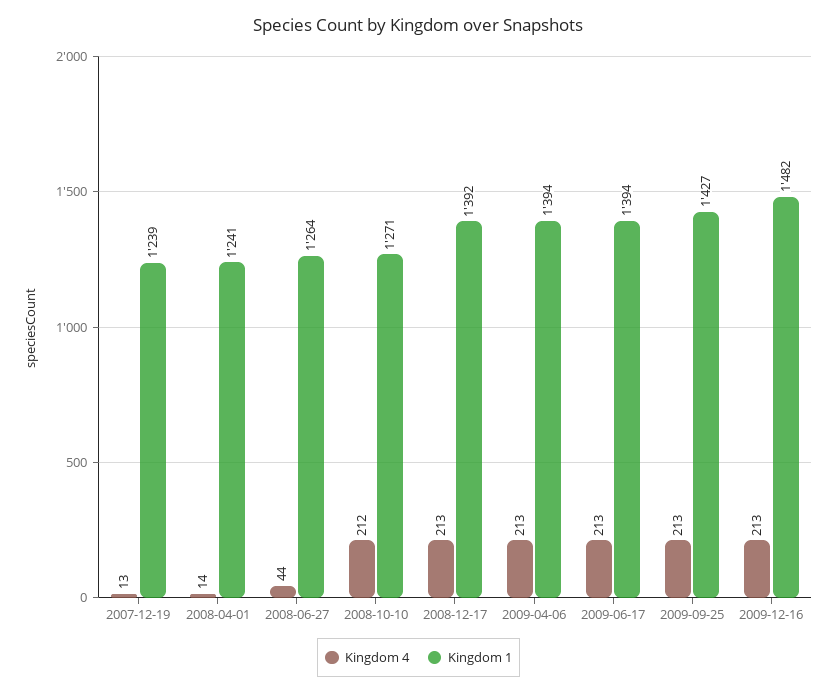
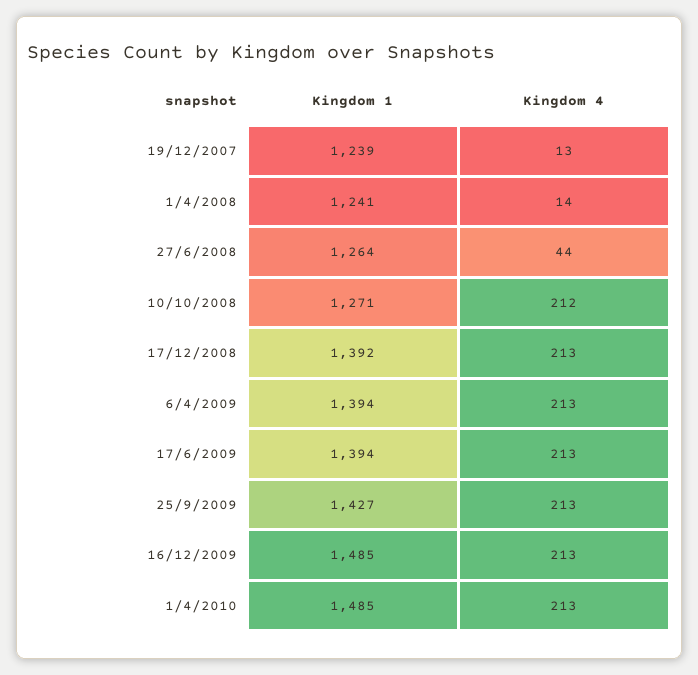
Kingdom 1, 2009-12-16: 1482 -> 1485
Kingdom 1, 1/4/2010: none -> 1485
Kingdom 4, 1/4/2010: none -> 213

